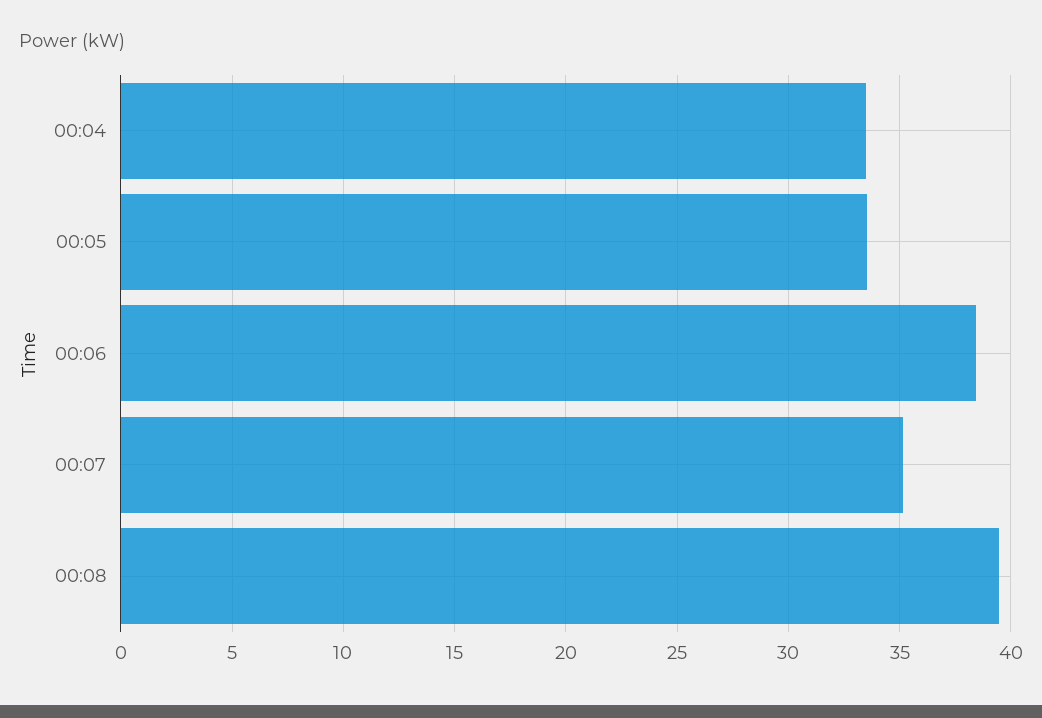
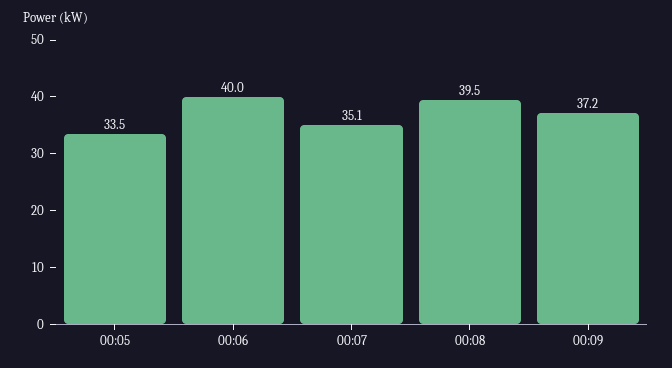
00:04: 33.5 -> none
00:06: 38.5 -> 40
00:09: none -> 37.2

